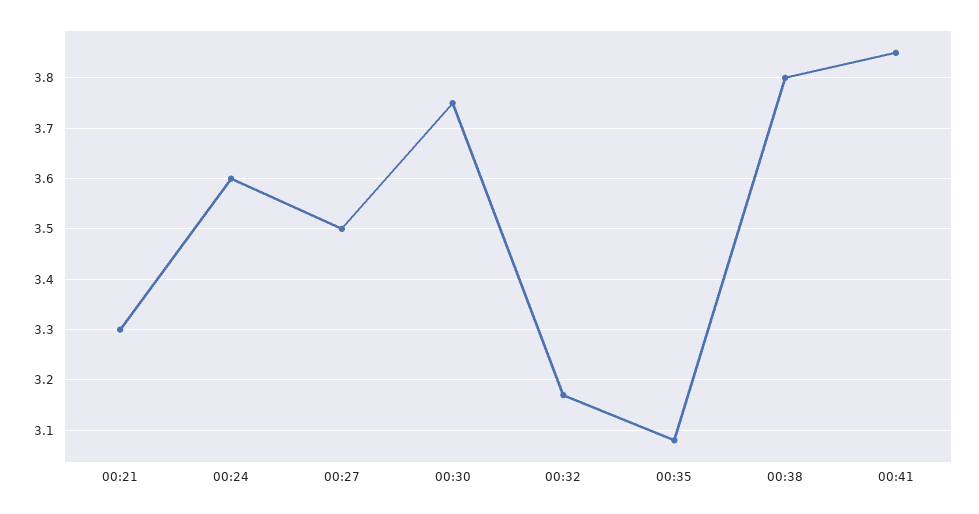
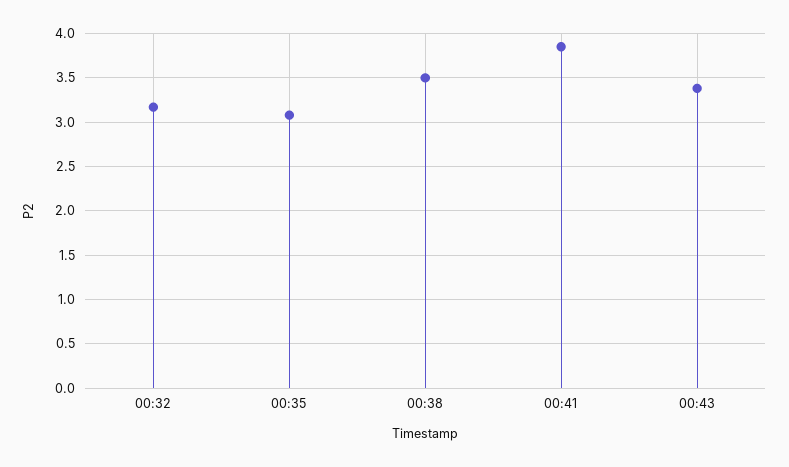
00:21: 3.3 -> none
00:24: 3.6 -> none
00:27: 3.5 -> none
00:30: 3.75 -> none
00:38: 3.8 -> 3.5
00:43: none -> 3.4

